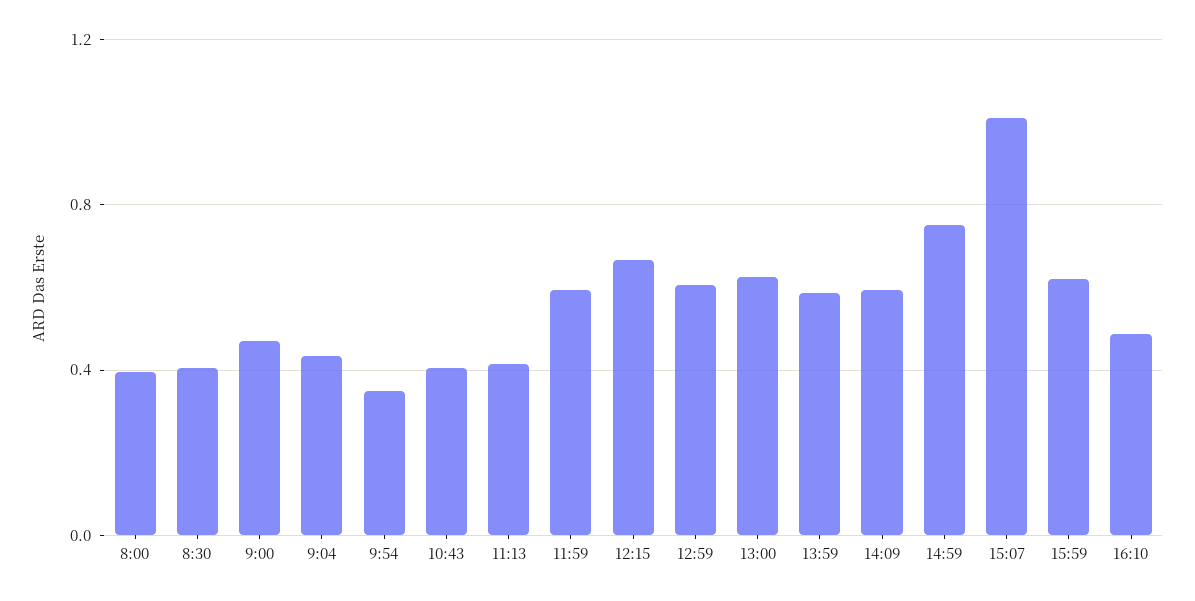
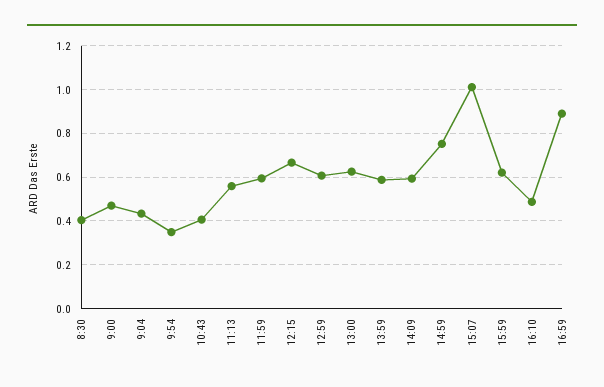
8:00: 0.4 -> none
11:13: 0.4 -> 0.55
16:59: none -> 0.9

